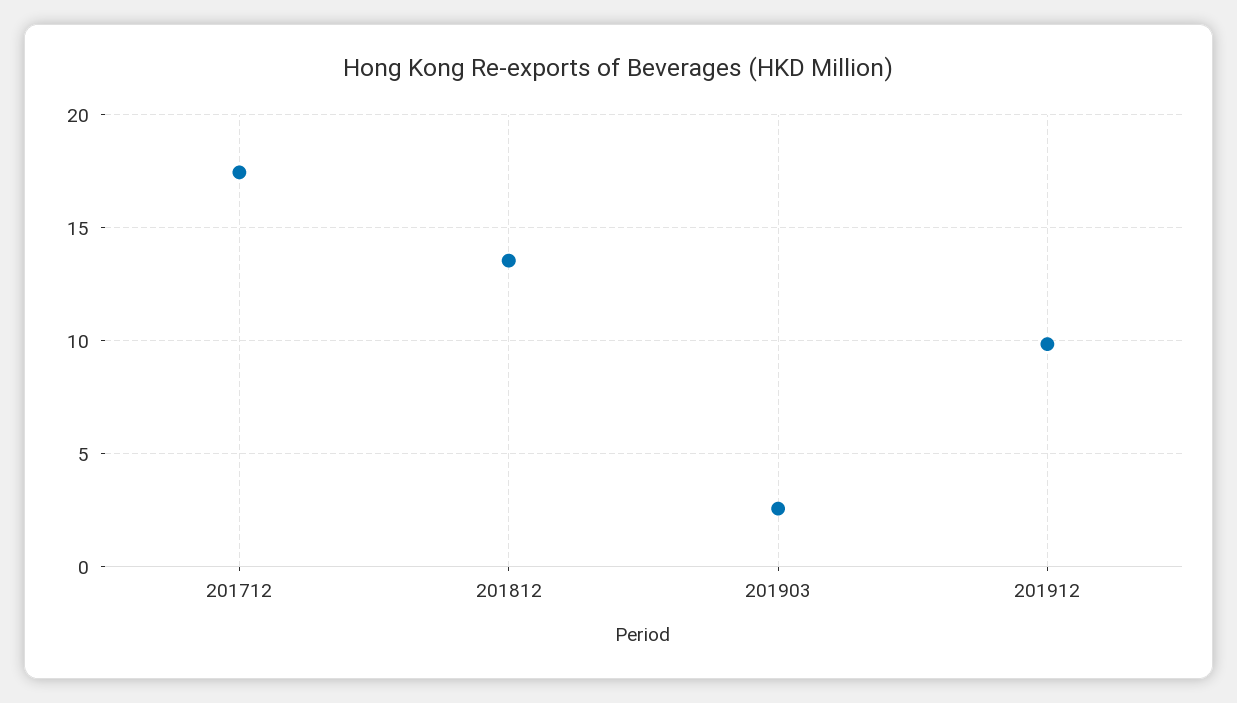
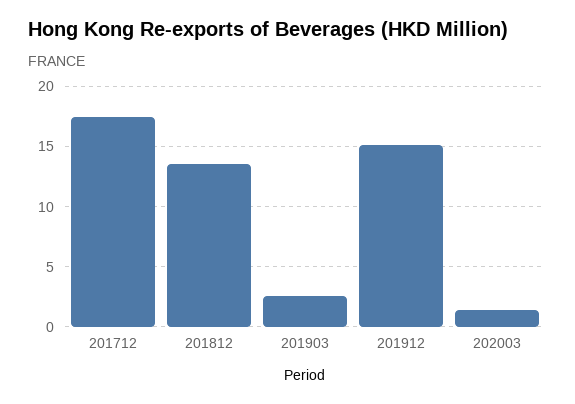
201912: 10 -> 15
202003: none -> 1.5

